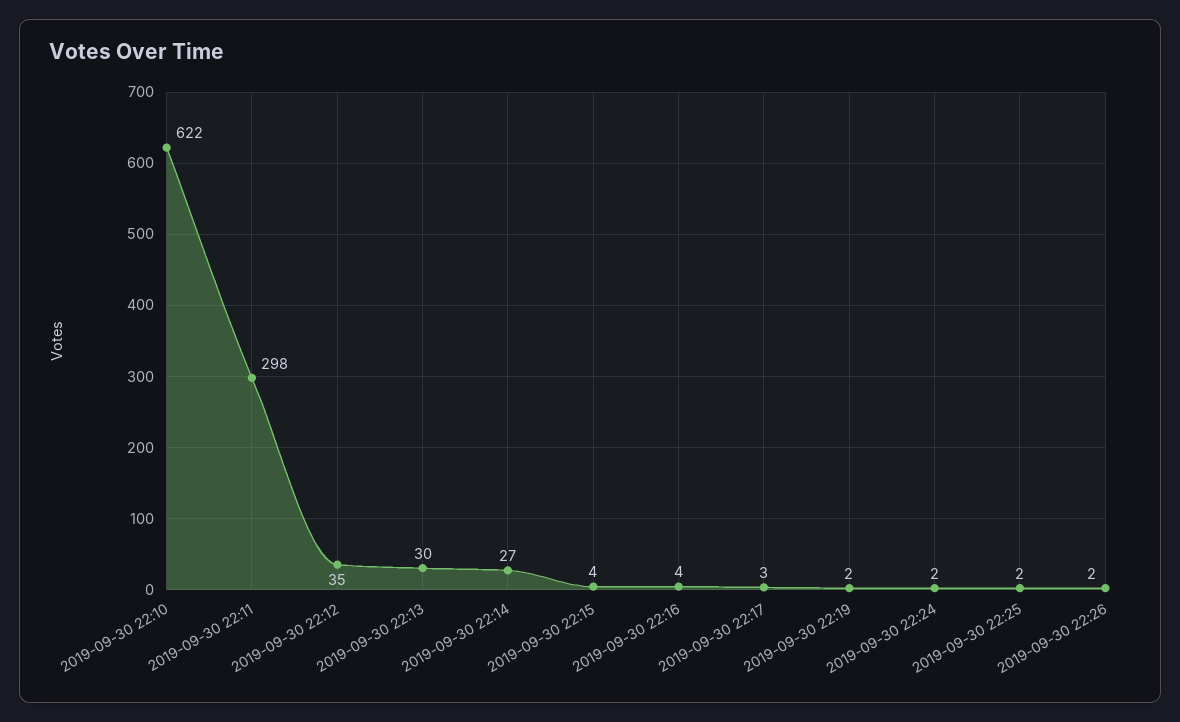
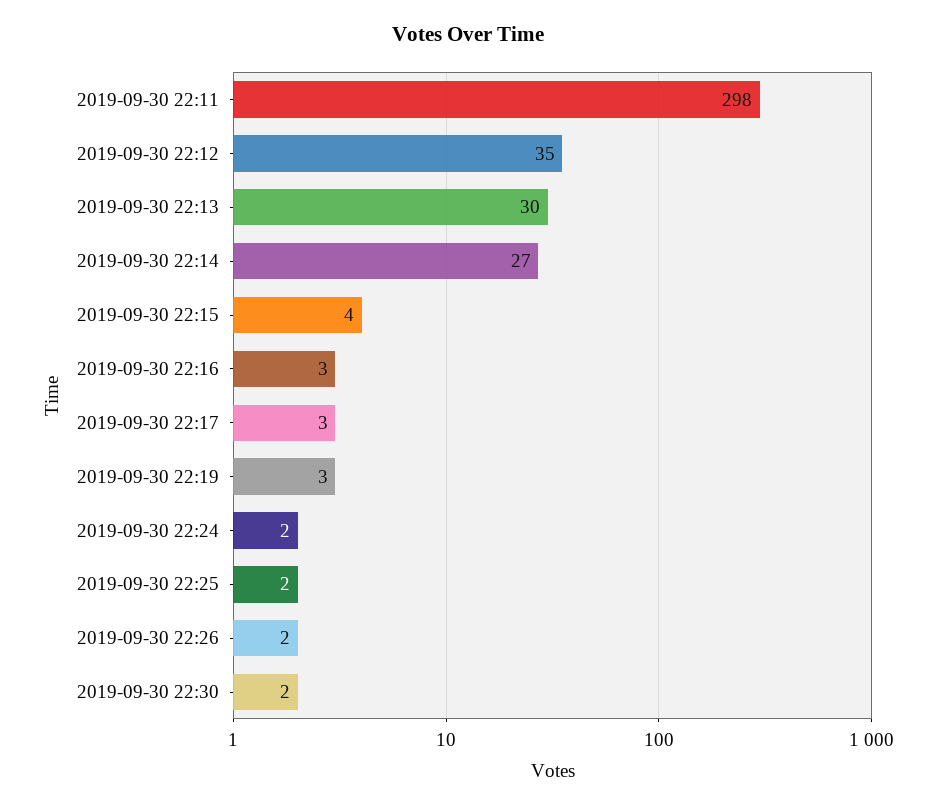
2019-09-30 22:10: 622 -> none
2019-09-30 22:16: 4 -> 3
2019-09-30 22:19: 2 -> 3
2019-09-30 22:30: none -> 2

